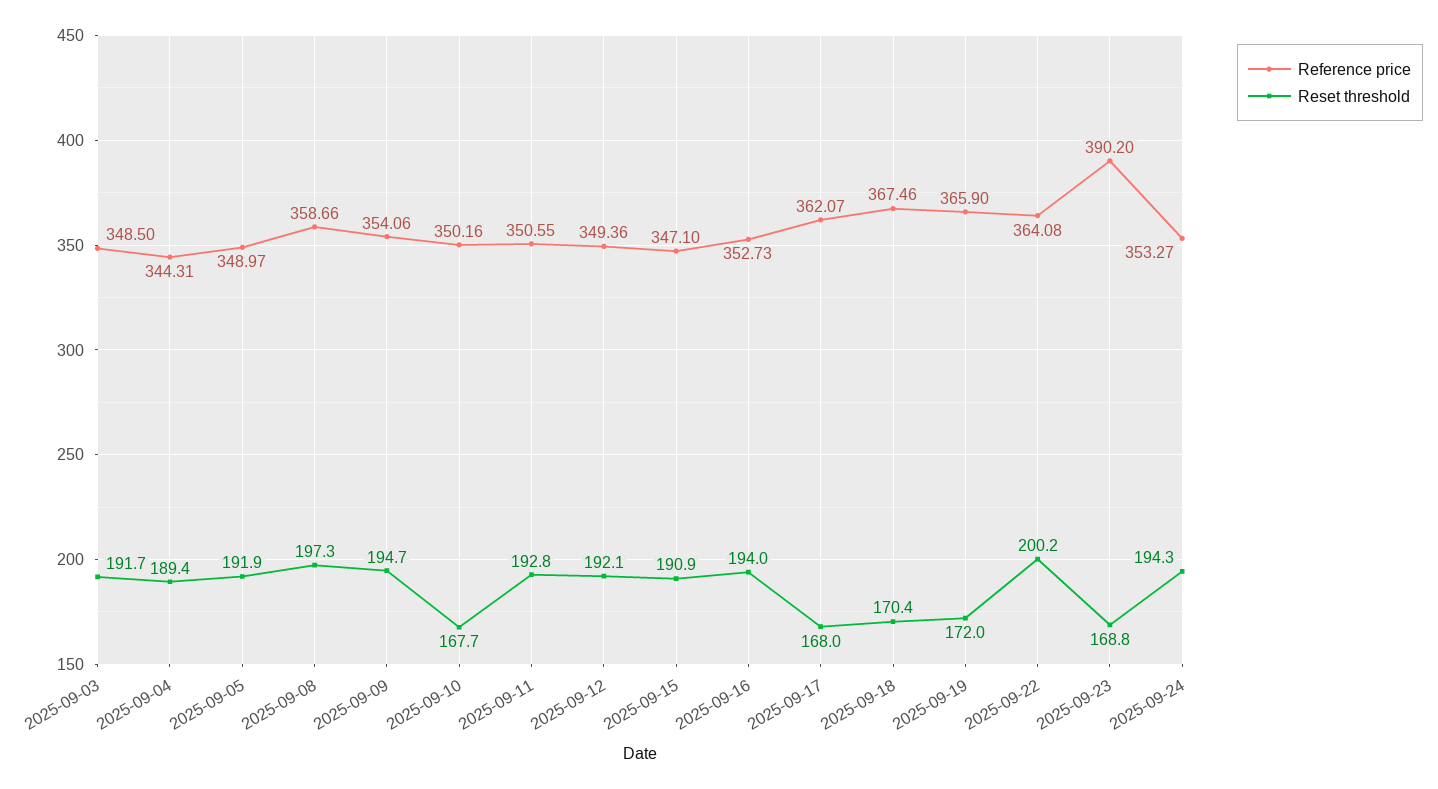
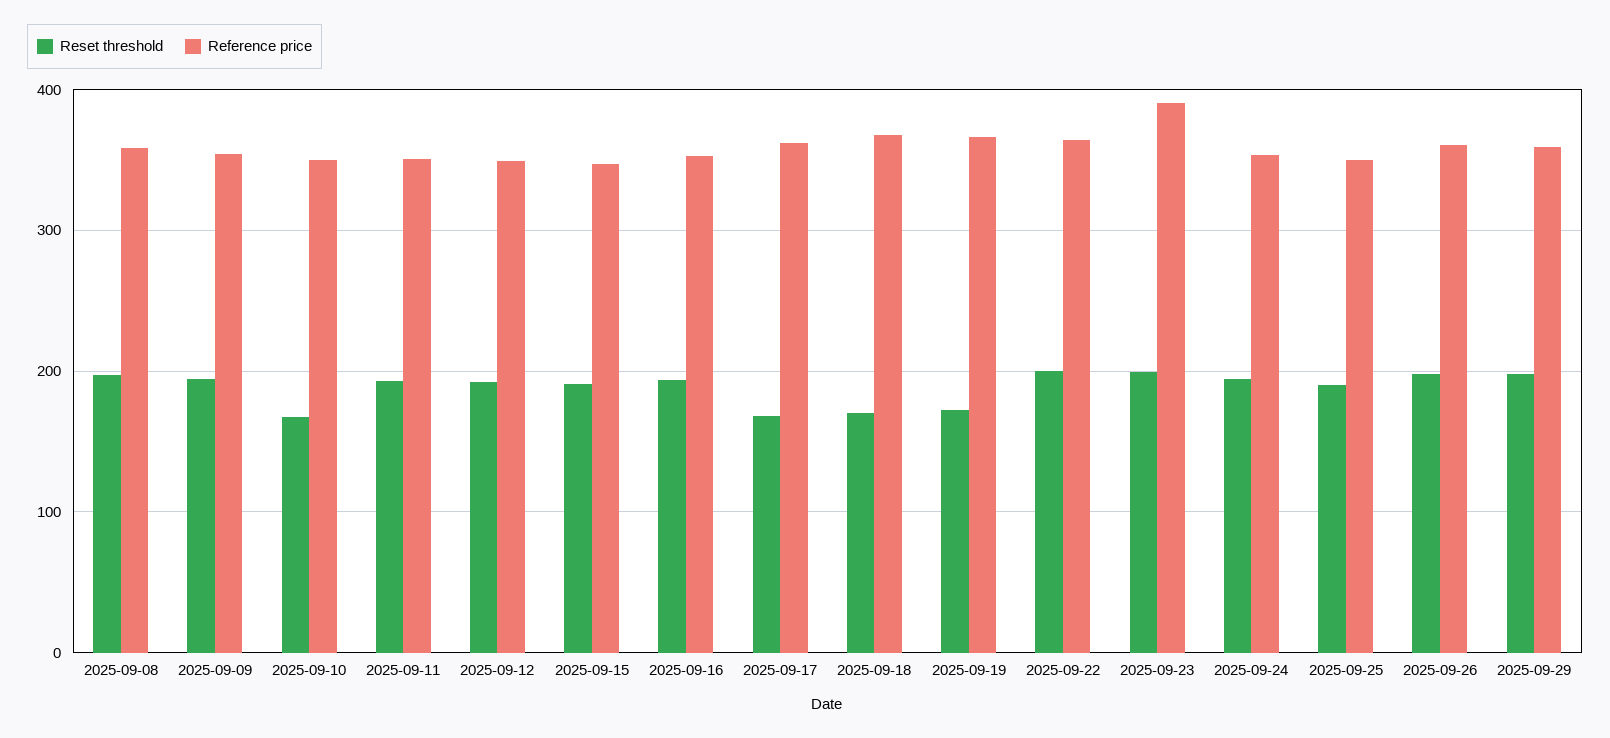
Reference price, 2025-09-03: 348.5 -> none
Reset threshold, 2025-09-03: 191.7 -> none
Reference price, 2025-09-04: 344.31 -> none
Reset threshold, 2025-09-04: 189.4 -> none
Reference price, 2025-09-05: 348.97 -> none
Reset threshold, 2025-09-05: 191.9 -> none
Reset threshold, 2025-09-23: 168.8 -> 200
Reset threshold, 2025-09-25: none -> 190
Reference price, 2025-09-25: none -> 350
Reset threshold, 2025-09-26: none -> 200
Reference price, 2025-09-26: none -> 360
Reset threshold, 2025-09-29: none -> 200
Reference price, 2025-09-29: none -> 360

